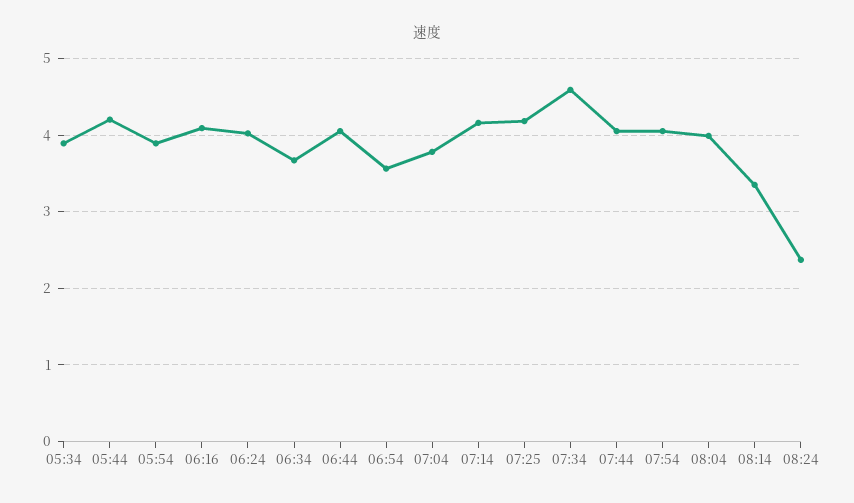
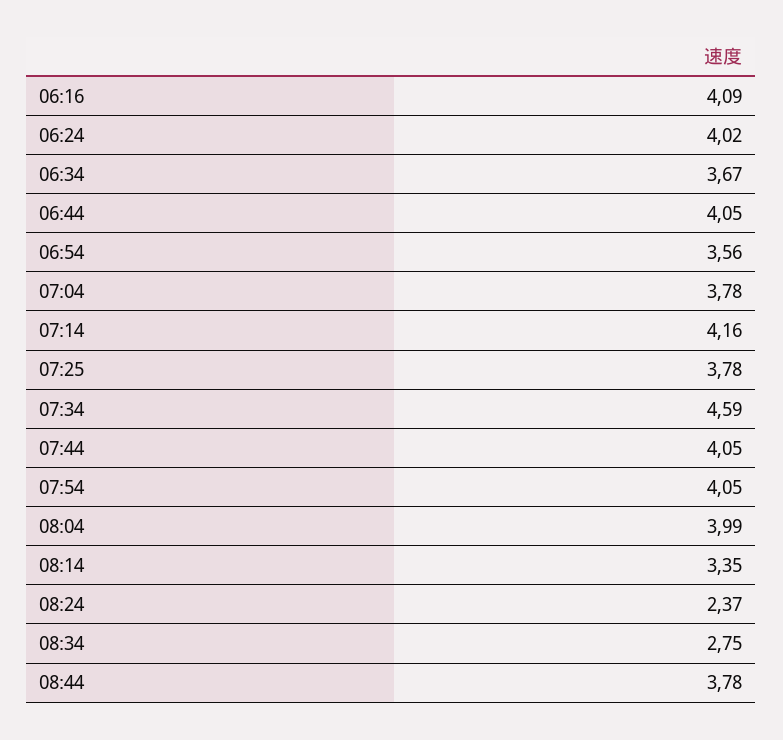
05:34: 3.9 -> none
05:44: 4.2 -> none
05:54: 3.9 -> none
07:25: 4.2 -> 3.78
08:34: none -> 2.75
08:44: none -> 3.78

